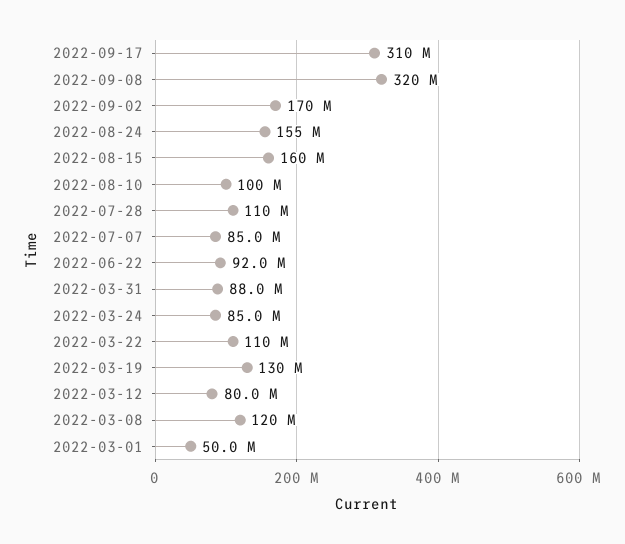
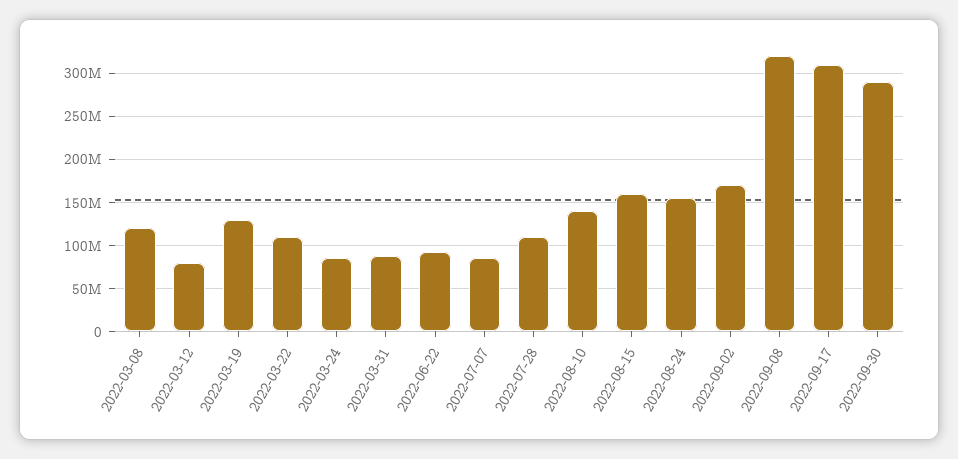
2022-08-10: 100000000 -> 140000000
2022-03-01: 50000000 -> none
2022-09-30: none -> 290000000

